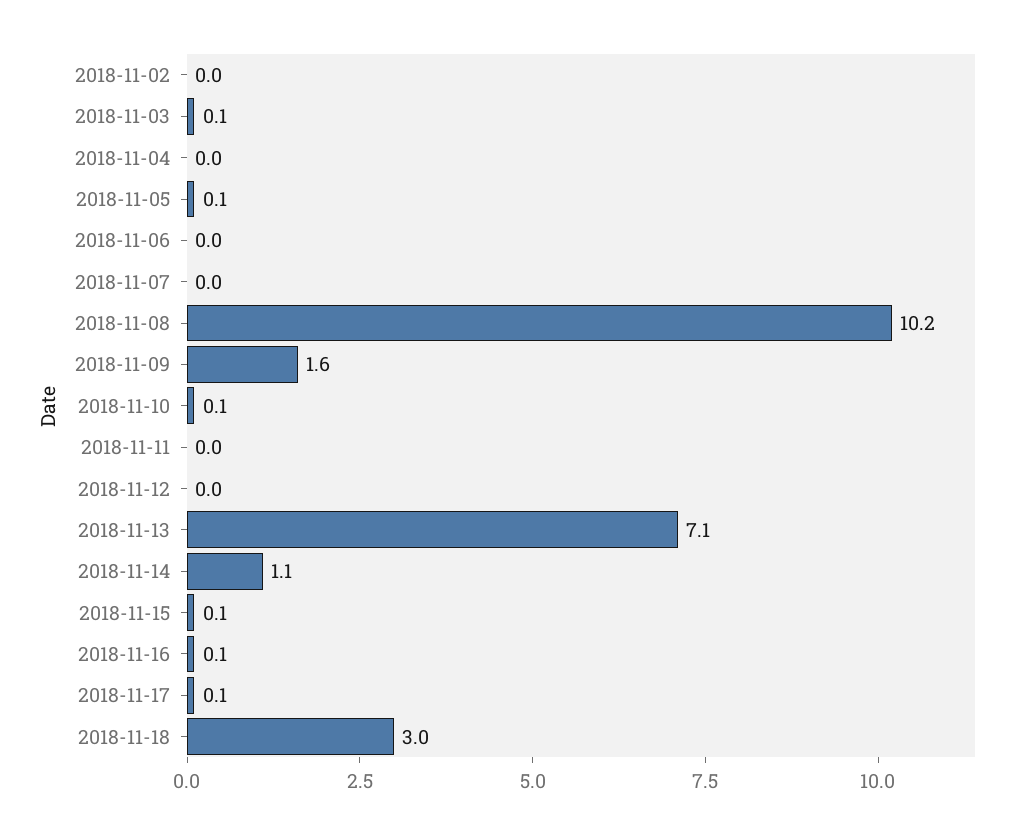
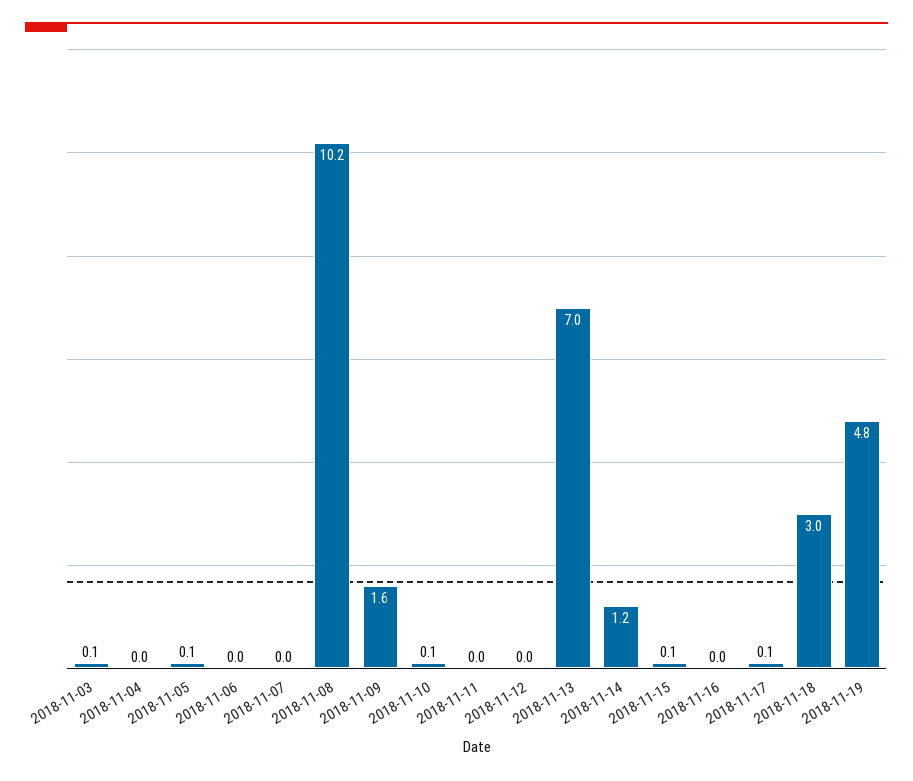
2018-11-02: 0 -> none
2018-11-13: 7.1 -> 7
2018-11-14: 1.1 -> 1.2
2018-11-16: 0.1 -> 0
2018-11-19: none -> 4.8

